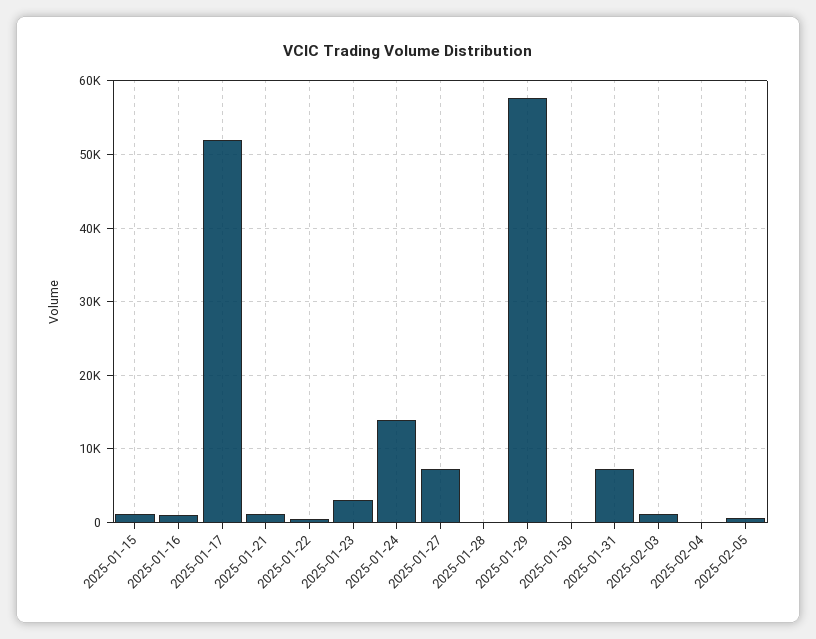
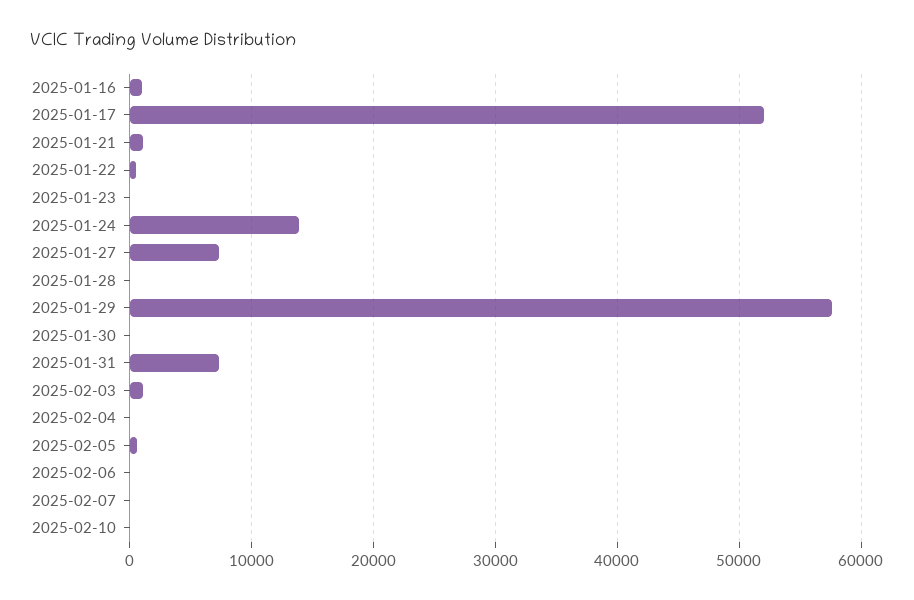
2025-01-15: 1000 -> none
2025-01-23: 3000 -> 0
2025-02-06: none -> 0
2025-02-07: none -> 0
2025-02-10: none -> 0

